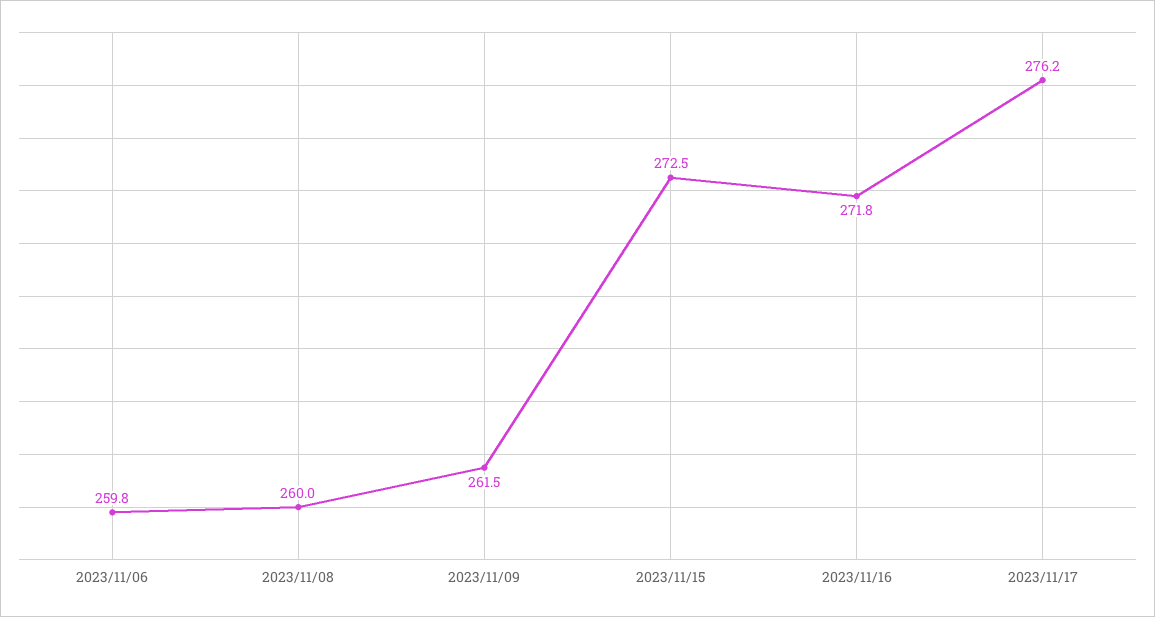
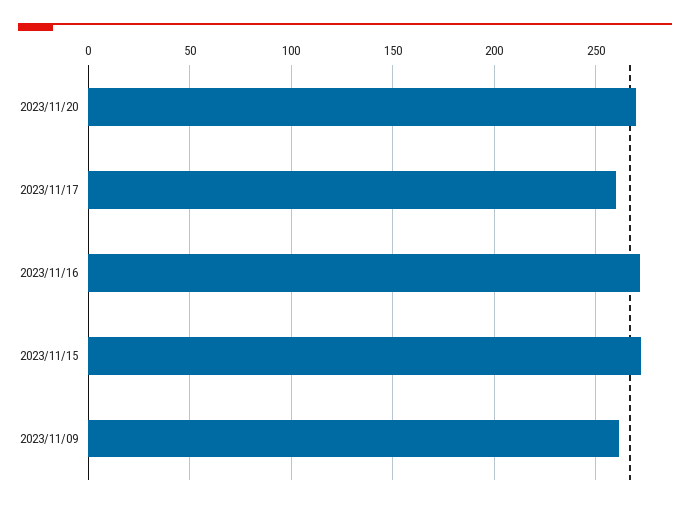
2023/11/06: 259.8 -> none
2023/11/08: 260 -> none
2023/11/17: 276.2 -> 260
2023/11/20: none -> 270

